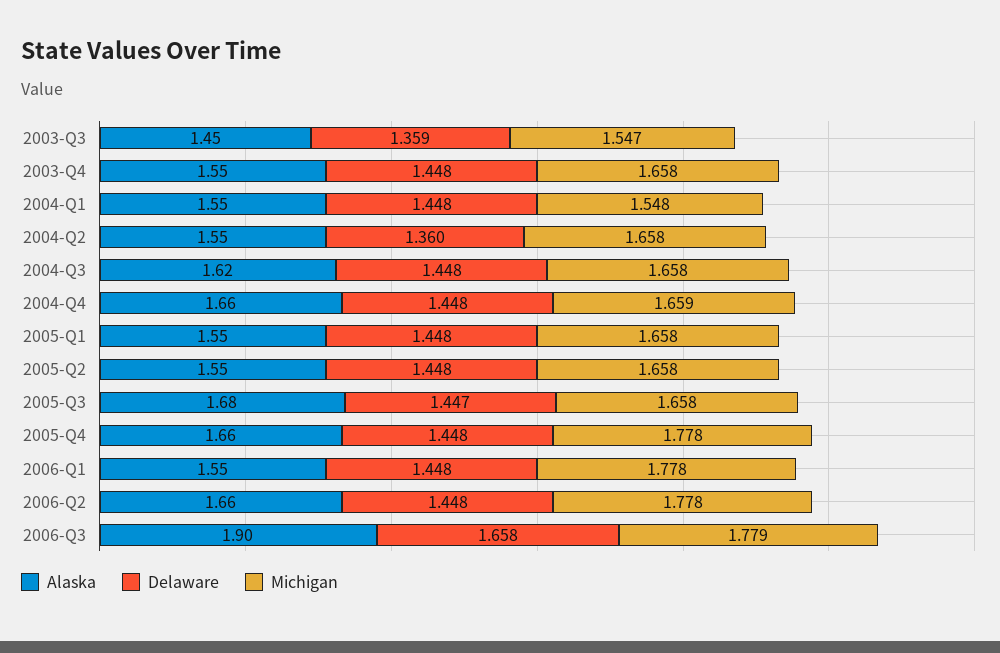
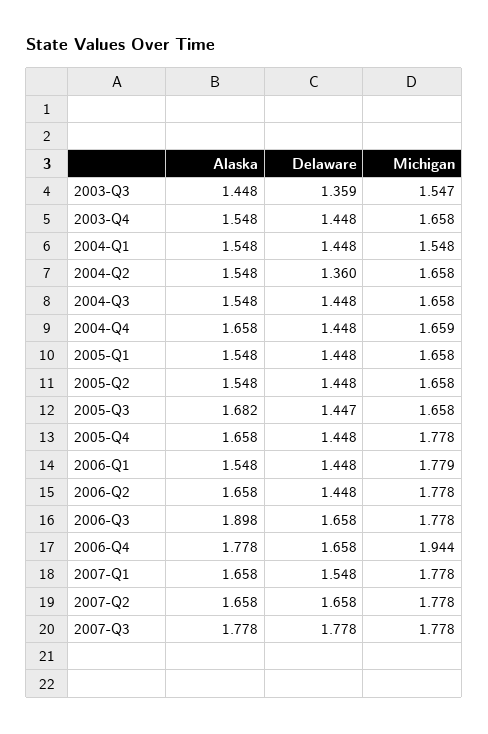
Alaska, 2004-Q3: 1.62 -> 1.548
Michigan, 2006-Q1: 1.778 -> 1.779
Michigan, 2006-Q3: 1.779 -> 1.778
Alaska, 2006-Q4: none -> 1.778
Delaware, 2006-Q4: none -> 1.658
Michigan, 2006-Q4: none -> 1.944
Alaska, 2007-Q1: none -> 1.658
Delaware, 2007-Q1: none -> 1.548
Michigan, 2007-Q1: none -> 1.778
Alaska, 2007-Q2: none -> 1.658
Delaware, 2007-Q2: none -> 1.658
Michigan, 2007-Q2: none -> 1.778
Alaska, 2007-Q3: none -> 1.778
Delaware, 2007-Q3: none -> 1.778
Michigan, 2007-Q3: none -> 1.778

